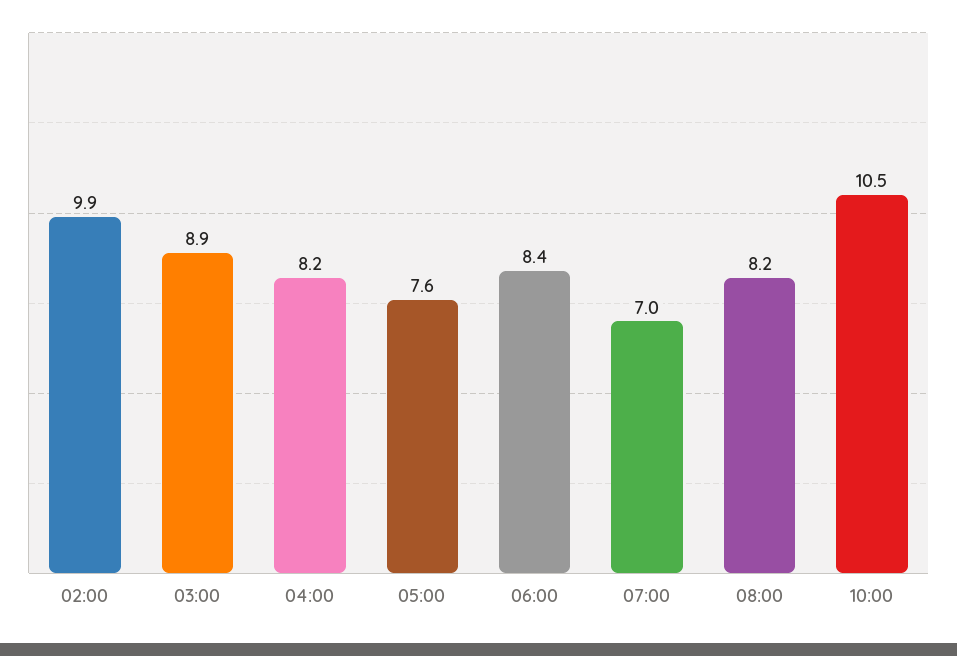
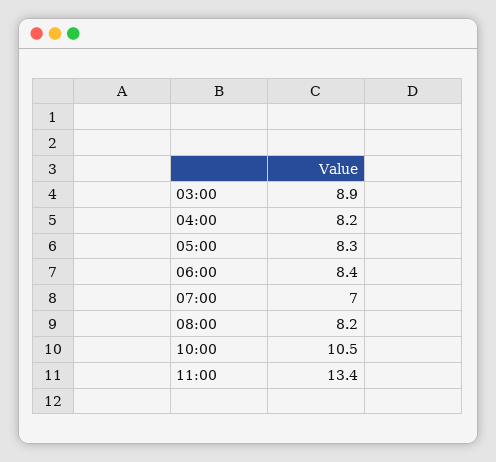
02:00: 9.9 -> none
05:00: 7.6 -> 8.3
11:00: none -> 13.4

